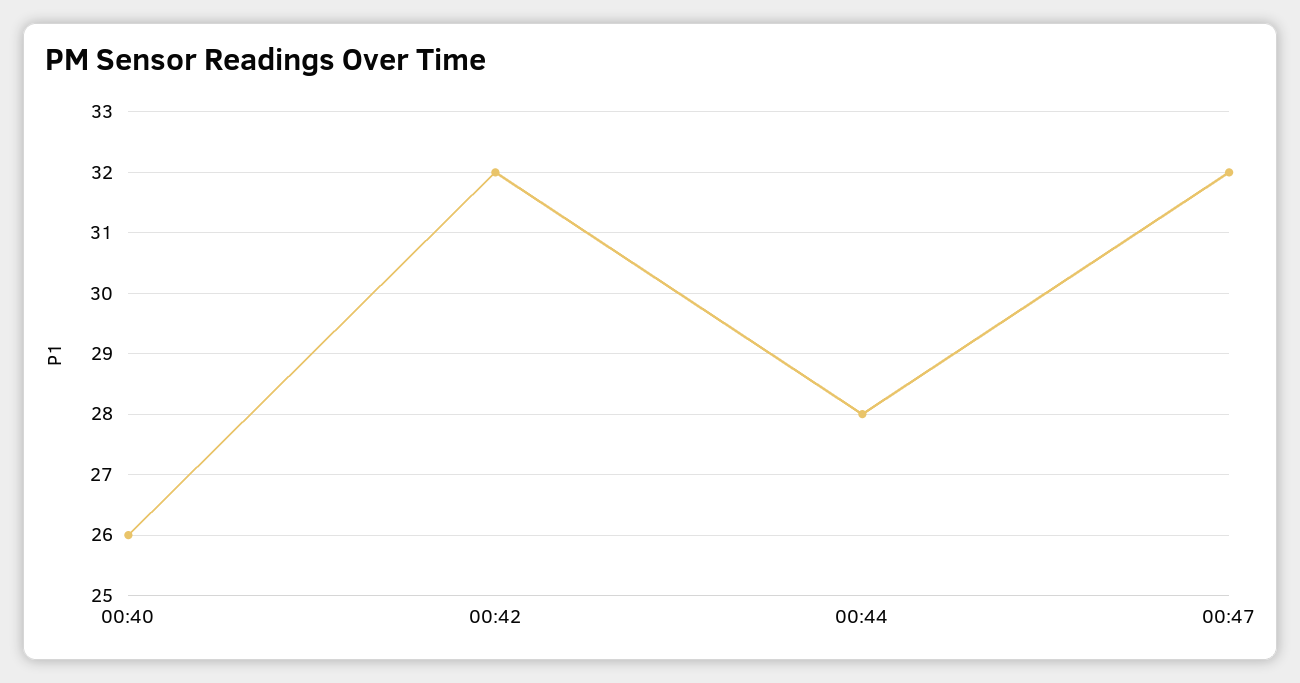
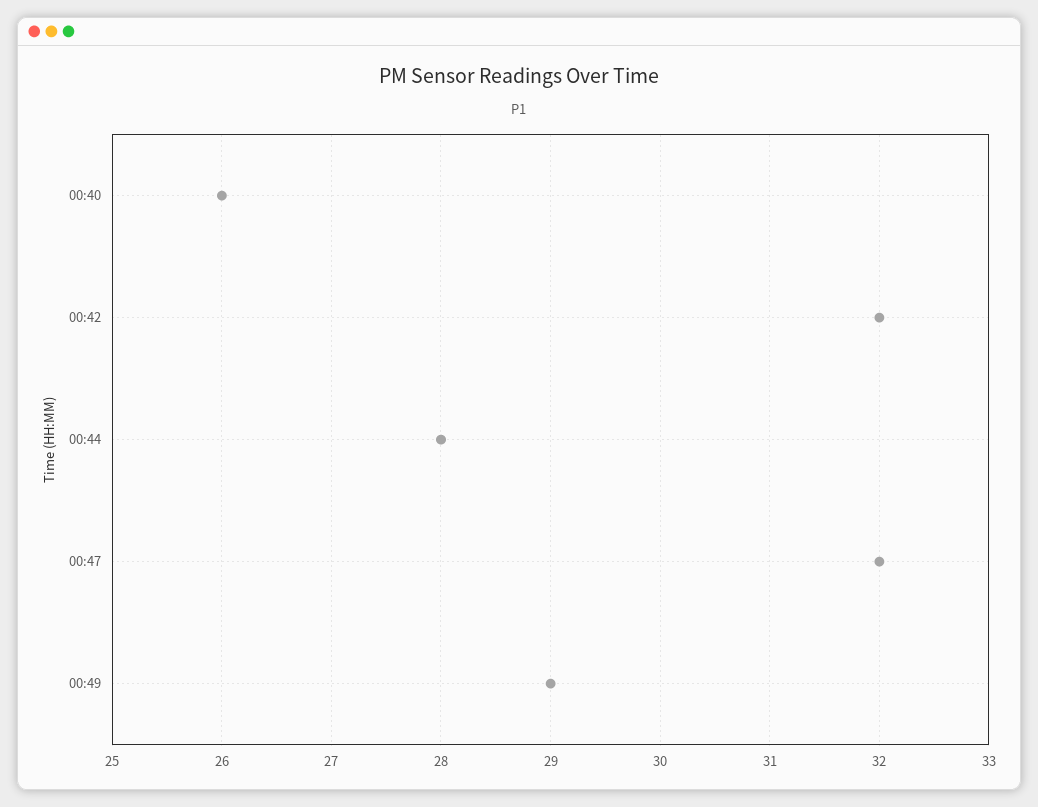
00:49: none -> 29

